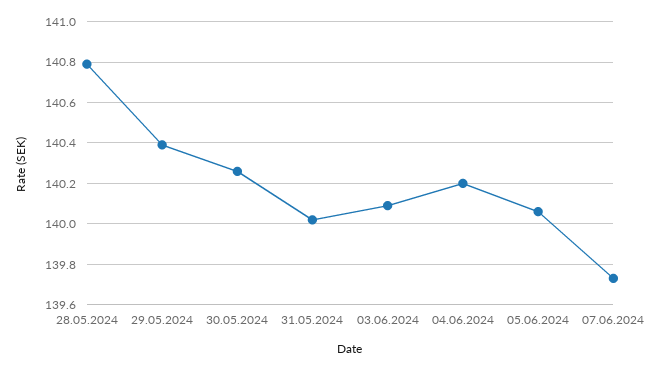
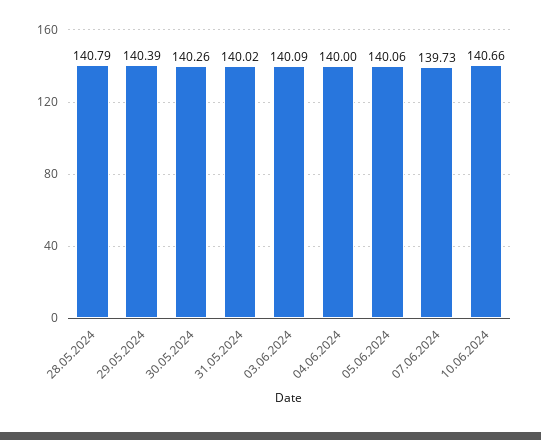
04.06.2024: 140.2 -> 140
10.06.2024: none -> 140.66

